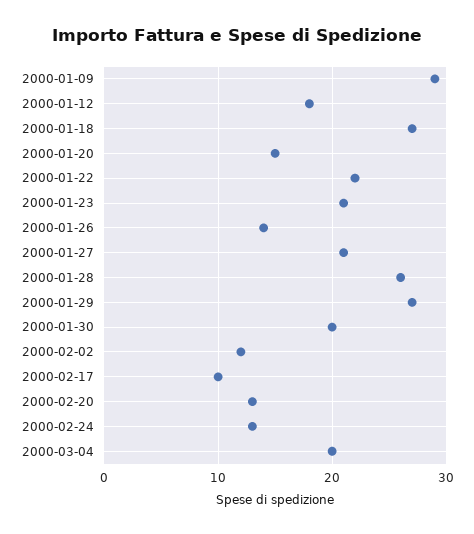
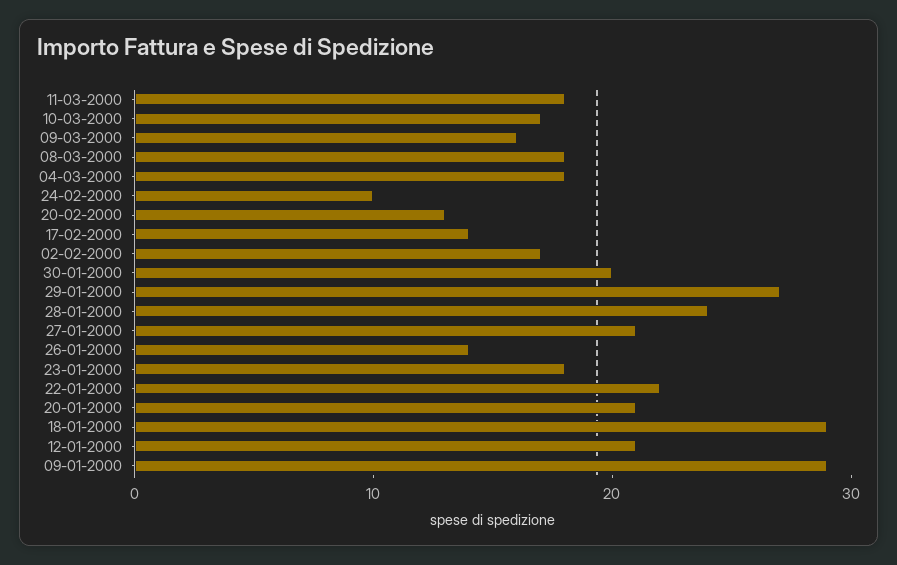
2000-01-12: 18 -> 21
2000-01-18: 27 -> 29
2000-01-20: 15 -> 21
2000-01-23: 21 -> 18
2000-01-28: 26 -> 24
2000-02-02: 12 -> 17
2000-02-17: 10 -> 14
2000-02-24: 13 -> 10
2000-03-04: 20 -> 18
11-03-2000: none -> 18
10-03-2000: none -> 17
09-03-2000: none -> 16
08-03-2000: none -> 18

